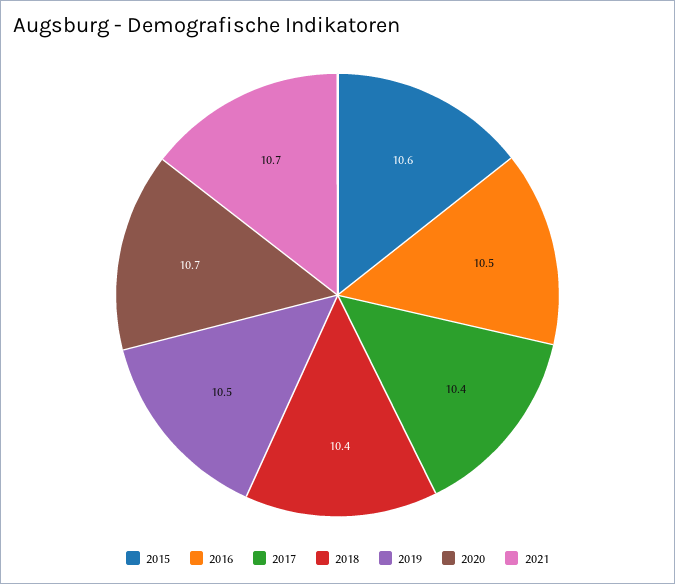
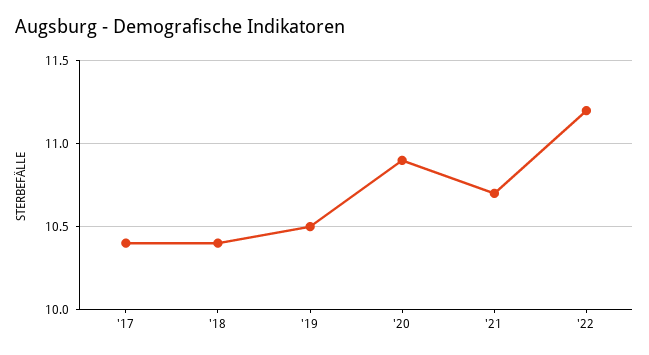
2015: 10.6 -> none
2016: 10.5 -> none
2020: 10.7 -> 10.9
'22: none -> 11.2

